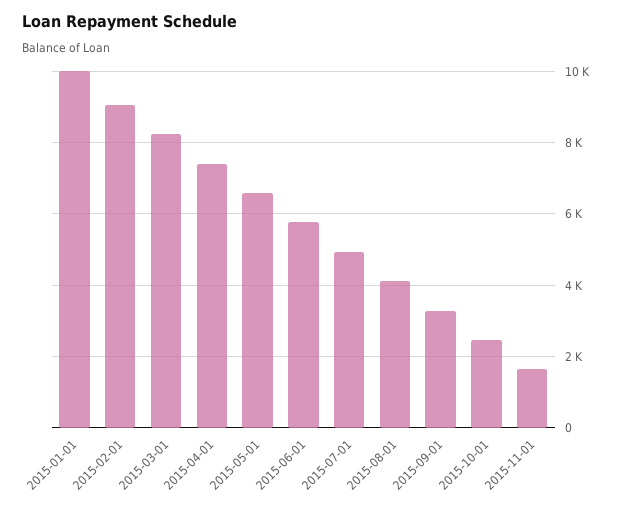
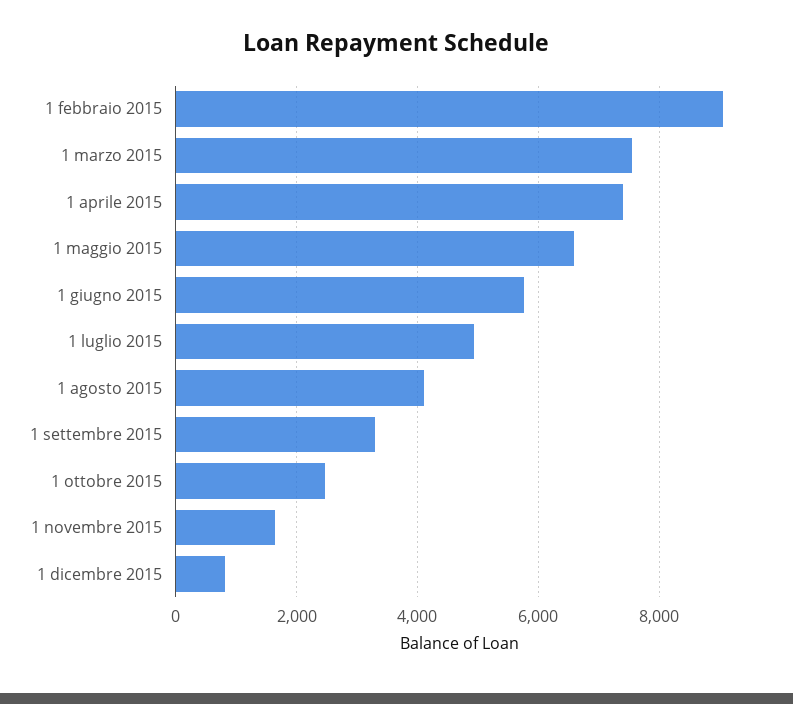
2015-01-01: 10000 -> none
2015-03-01: 8200 -> 7600
1 dicembre 2015: none -> 800

